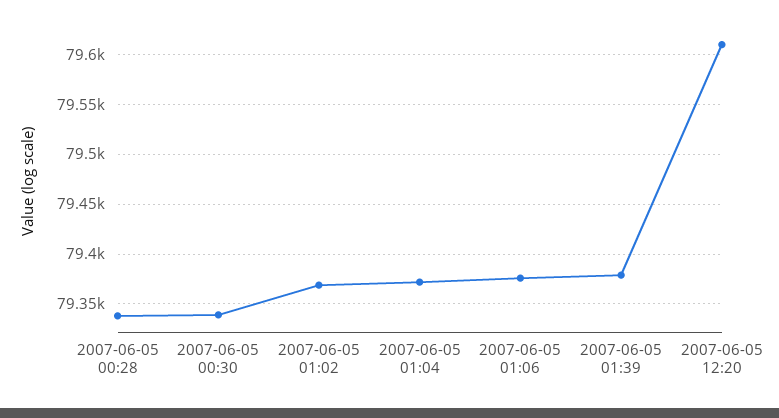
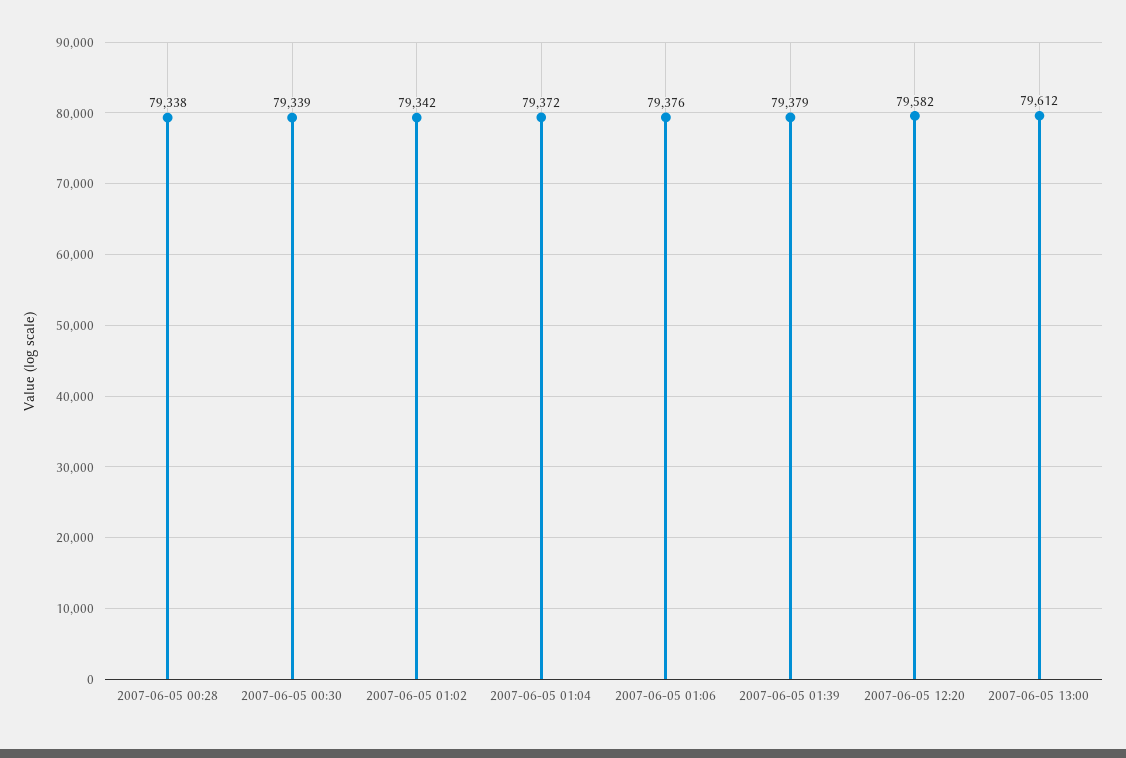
2007-06-05 01:02: 79370 -> 79342
2007-06-05 12:20: 79610 -> 79582
2007-06-05 13:00: none -> 79612

